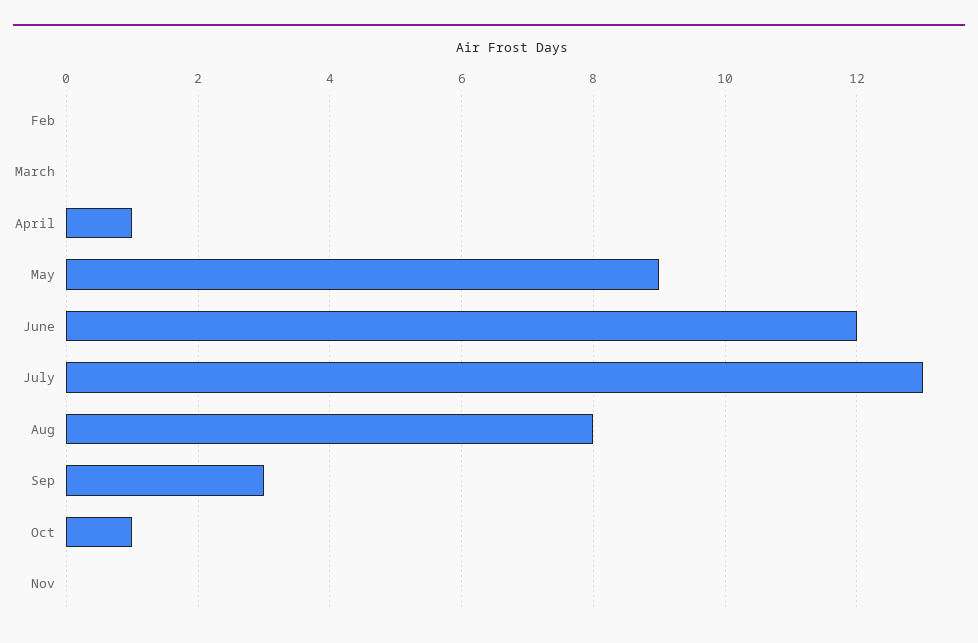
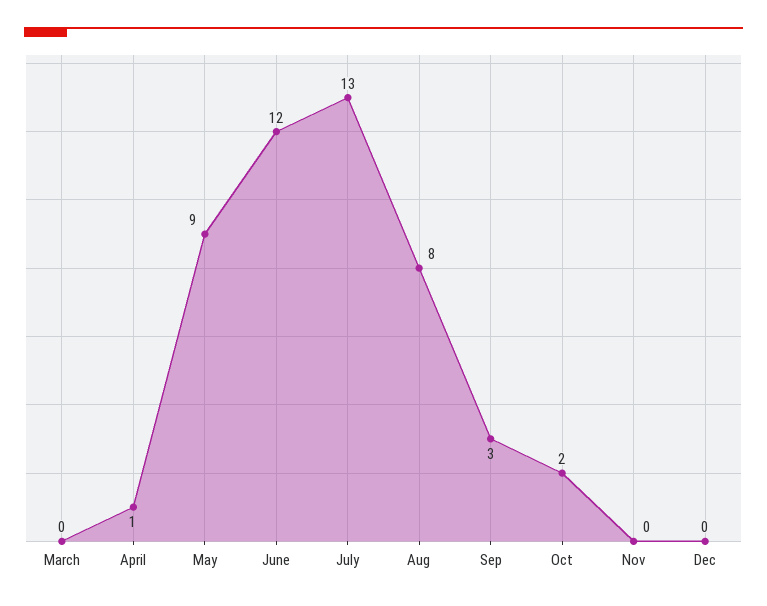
Feb: 0 -> none
Oct: 1 -> 2
Dec: none -> 0

